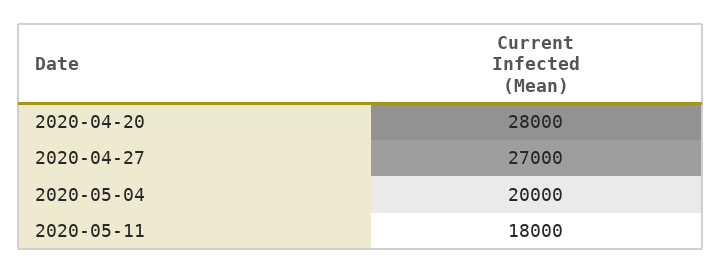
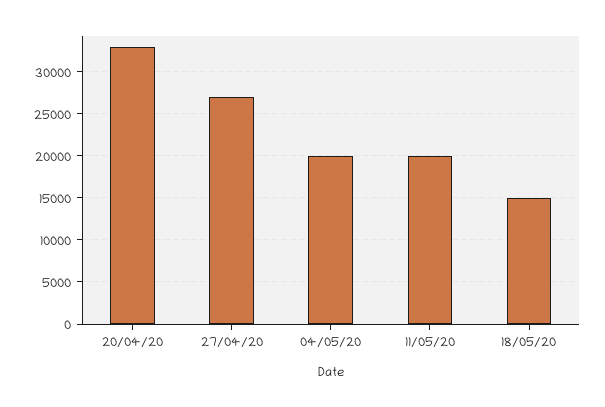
2020-04-20: 28000 -> 33000
2020-05-11: 18000 -> 20000
18/05/20: none -> 15000

